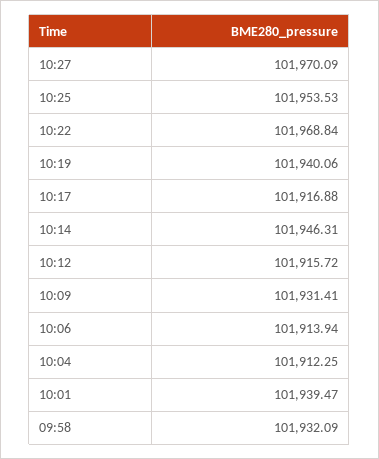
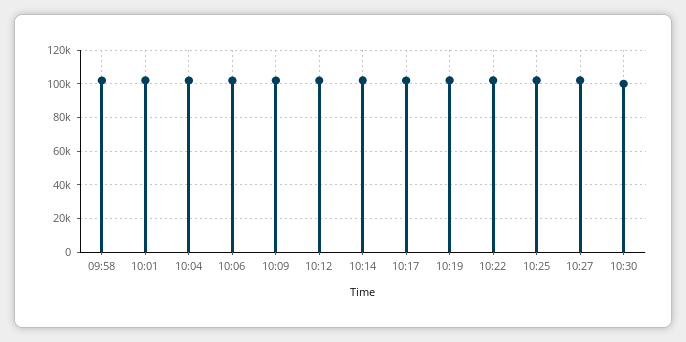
10:30: none -> 100000

